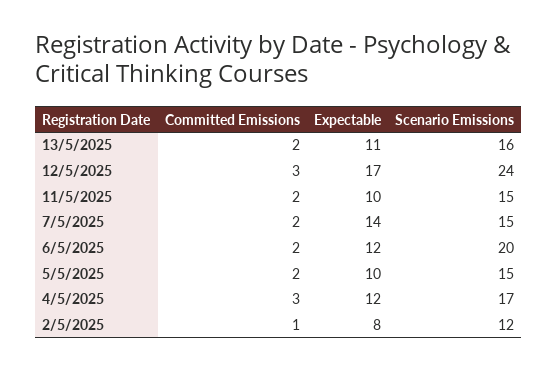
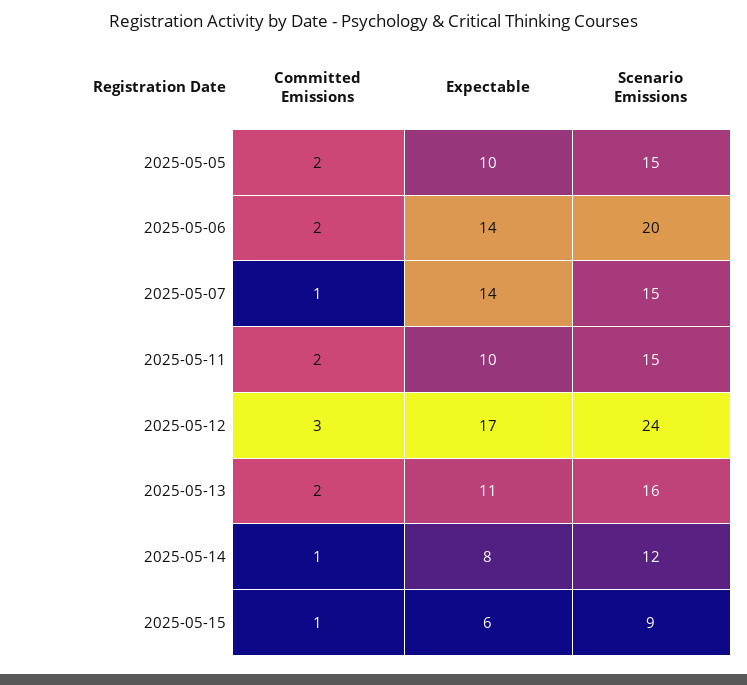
Committed Emissions, 7/5/2025: 2 -> 1
Expectable, 6/5/2025: 12 -> 14
Committed Emissions, 4/5/2025: 3 -> none
Expectable, 4/5/2025: 12 -> none
Scenario Emissions, 4/5/2025: 17 -> none
Committed Emissions, 2/5/2025: 1 -> none
Expectable, 2/5/2025: 8 -> none
Scenario Emissions, 2/5/2025: 12 -> none
Committed Emissions, 2025-05-14: none -> 1
Expectable, 2025-05-14: none -> 8
Scenario Emissions, 2025-05-14: none -> 12
Committed Emissions, 2025-05-15: none -> 1
Expectable, 2025-05-15: none -> 6
Scenario Emissions, 2025-05-15: none -> 9

